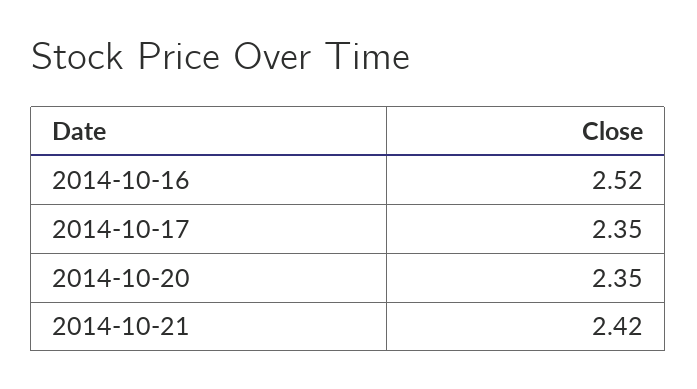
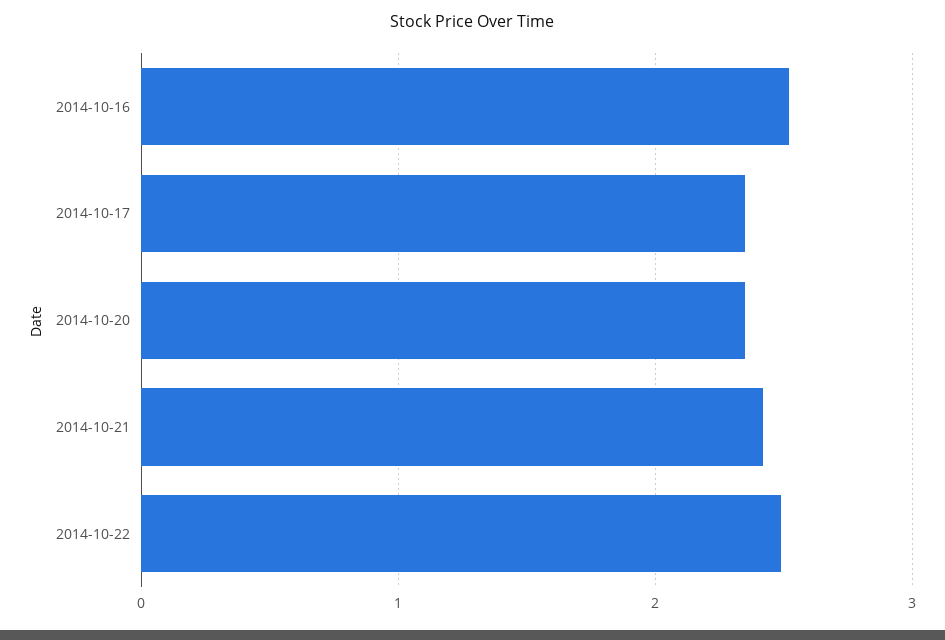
2014-10-22: none -> 2.5

